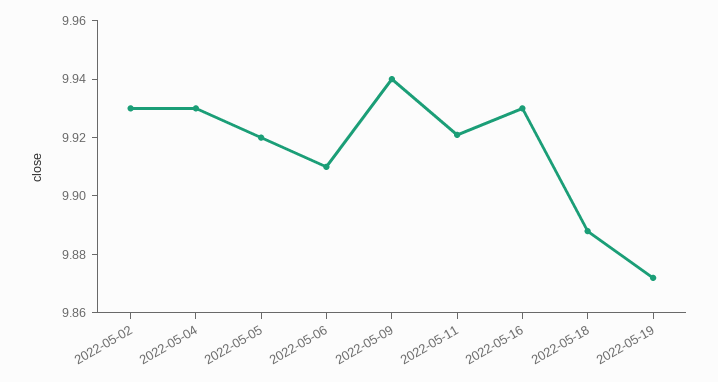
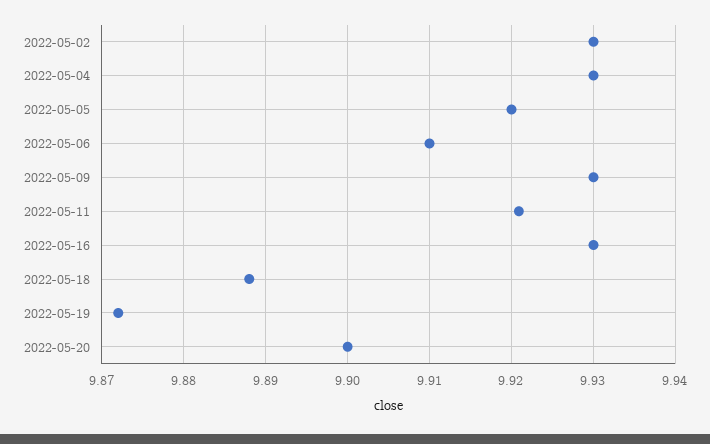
2022-05-09: 9.94 -> 9.93
2022-05-20: none -> 9.9

